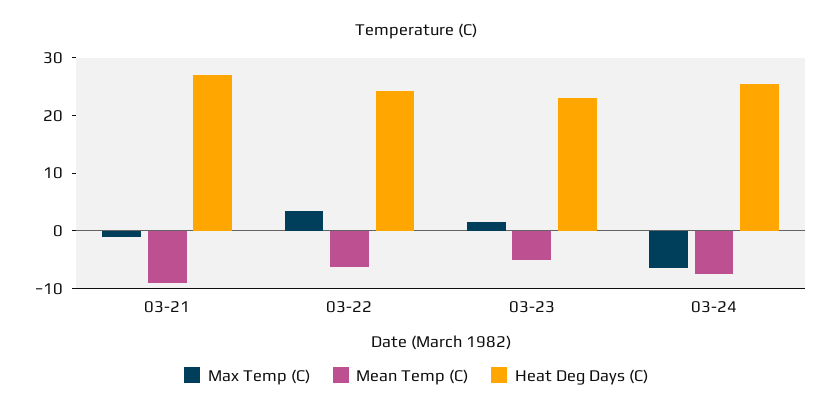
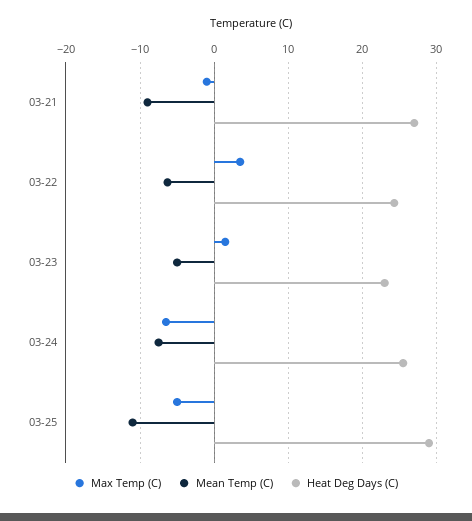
Max Temp (C), 03-25: none -> -5
Mean Temp (C), 03-25: none -> -11
Heat Deg Days (C), 03-25: none -> 29

